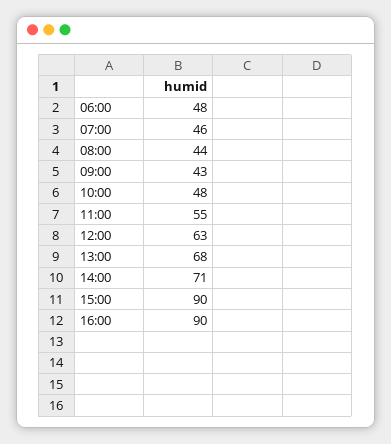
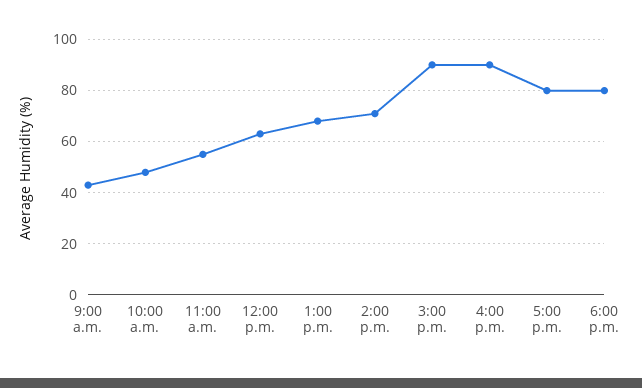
06:00: 48 -> none
07:00: 46 -> none
08:00: 44 -> none
5:00 p.m.: none -> 80
6:00 p.m.: none -> 80

